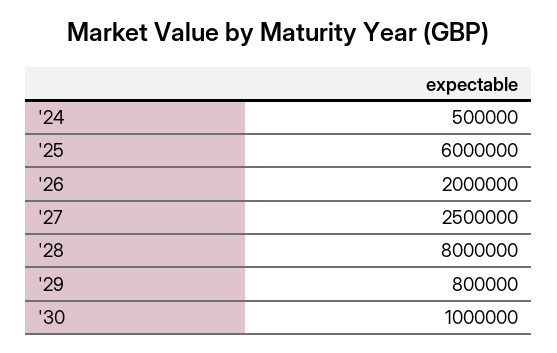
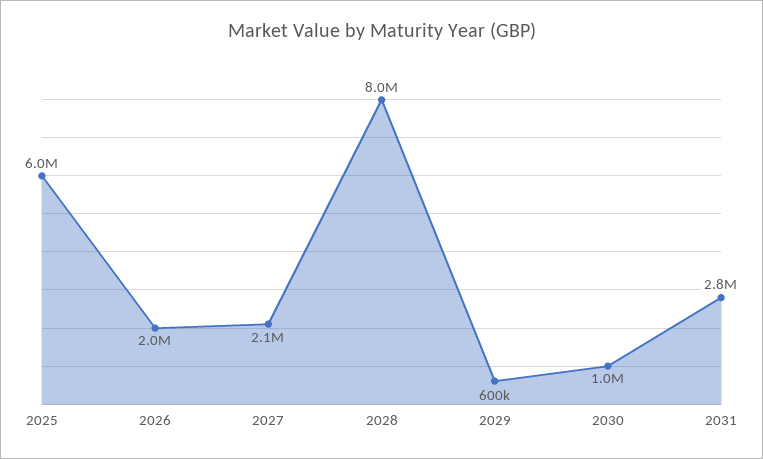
'24: 500000 -> none
'27: 2500000 -> 2100000
'29: 800000 -> 600000
2031: none -> 2800000

